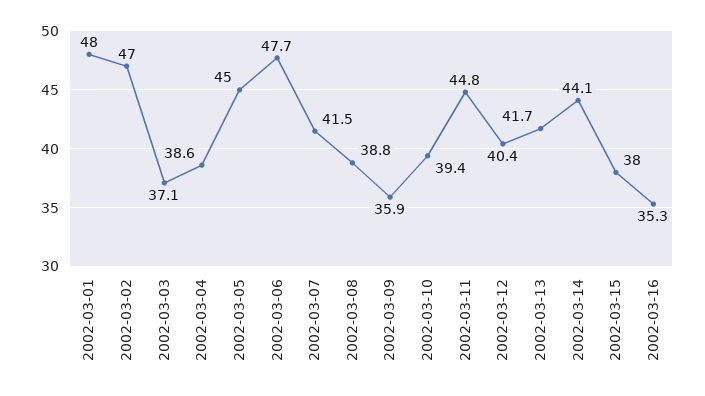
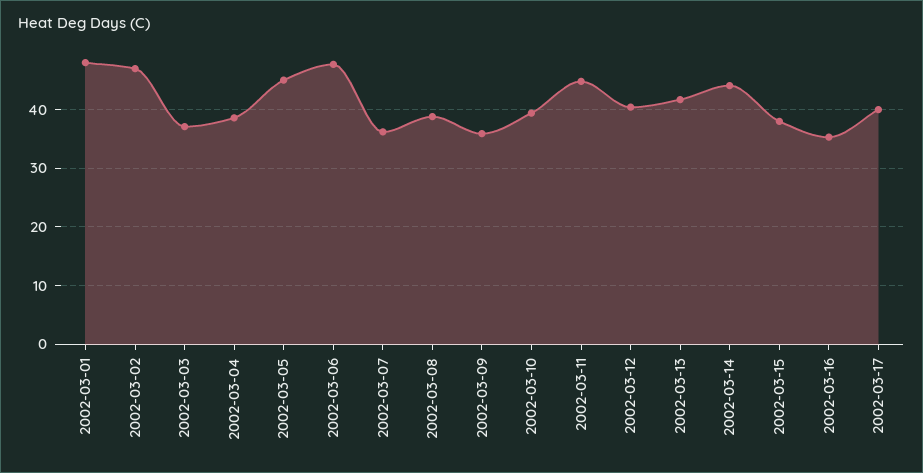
2002-03-07: 41.5 -> 36
2002-03-17: none -> 40

